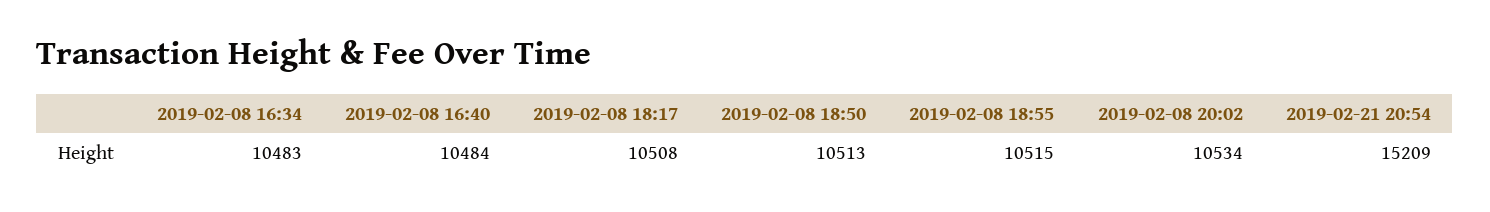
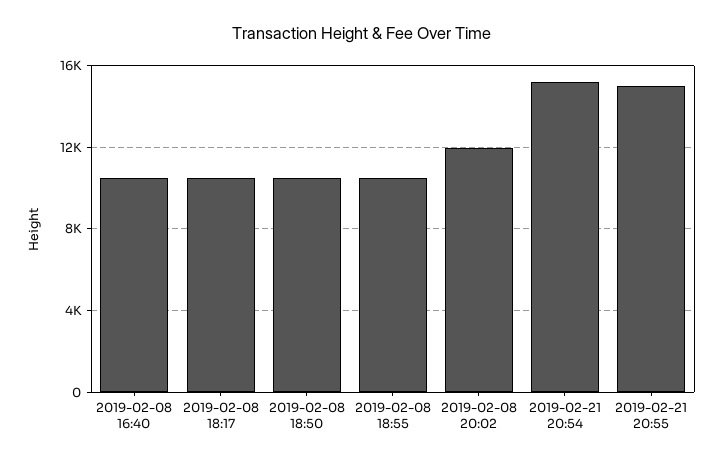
2019-02-08 16:34: 10483 -> none
2019-02-08 20:02: 10534 -> 12000
2019-02-21 20:55: none -> 15000

